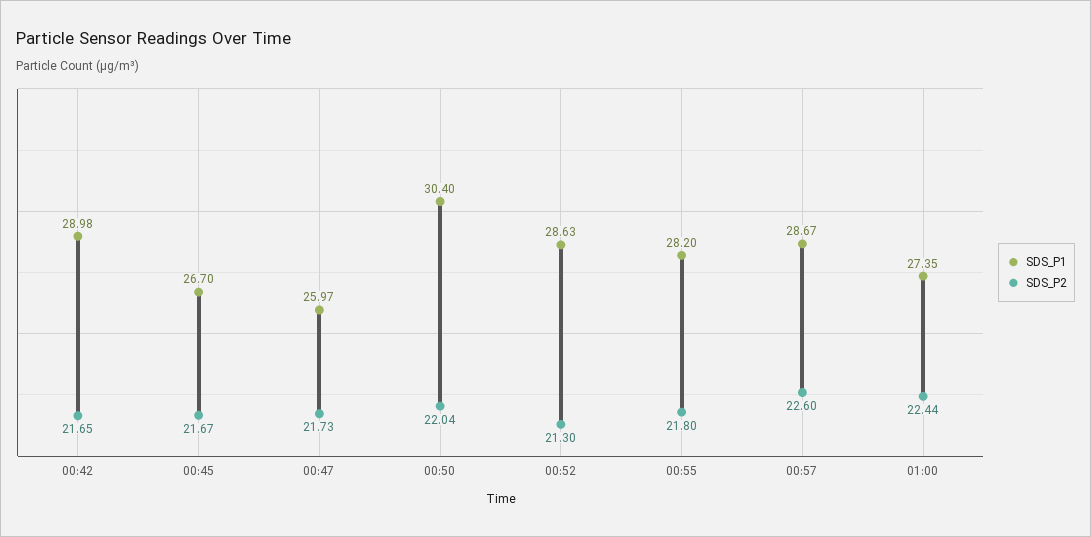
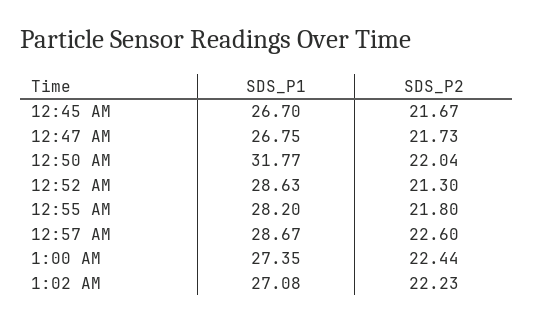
SDS_P1, 00:42: 28.98 -> none
SDS_P2, 00:42: 21.65 -> none
SDS_P1, 00:47: 25.97 -> 26.75
SDS_P1, 00:50: 30.4 -> 31.77
SDS_P1, 1:02 AM: none -> 27.08
SDS_P2, 1:02 AM: none -> 22.23

